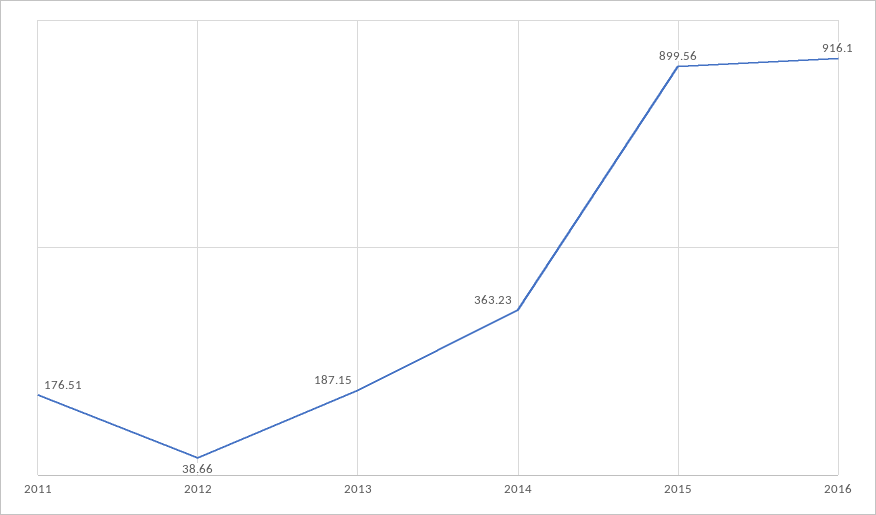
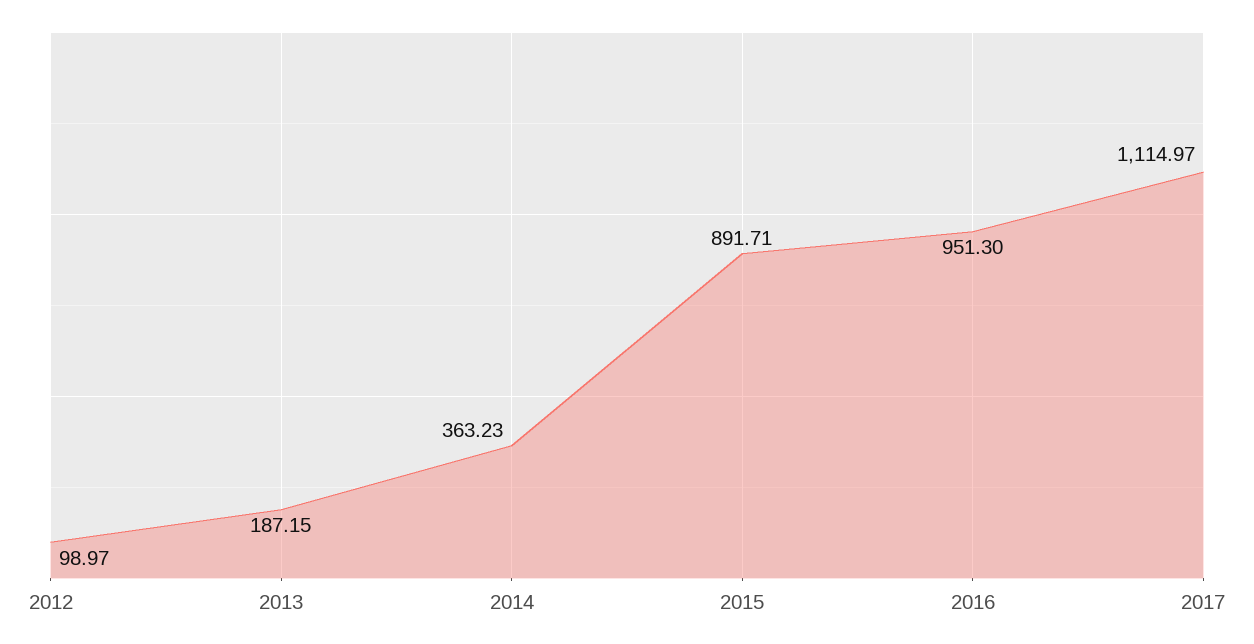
2011: 176.51 -> none
2012: 38.66 -> 98.97
2015: 899.56 -> 891.71
2016: 916.1 -> 951.3
2017: none -> 1114.97

